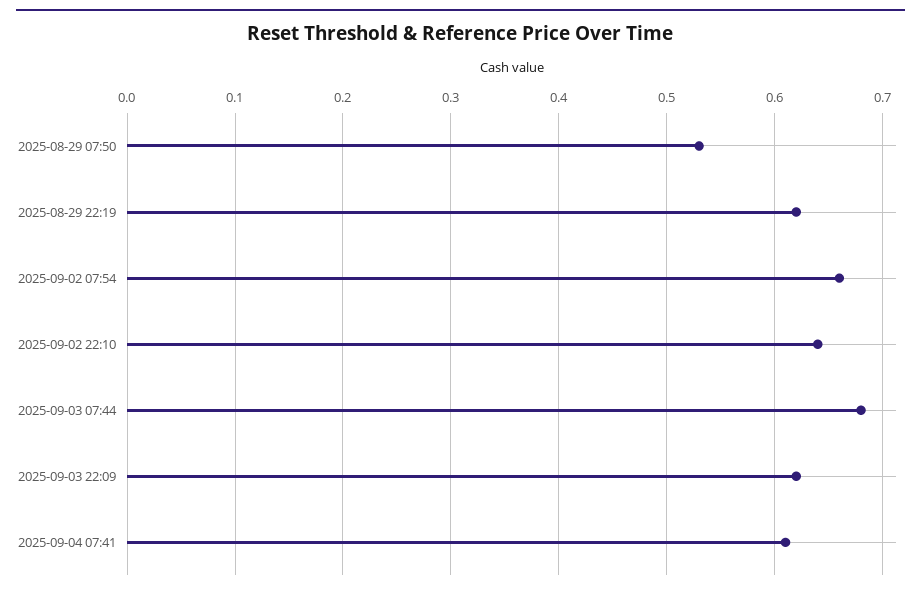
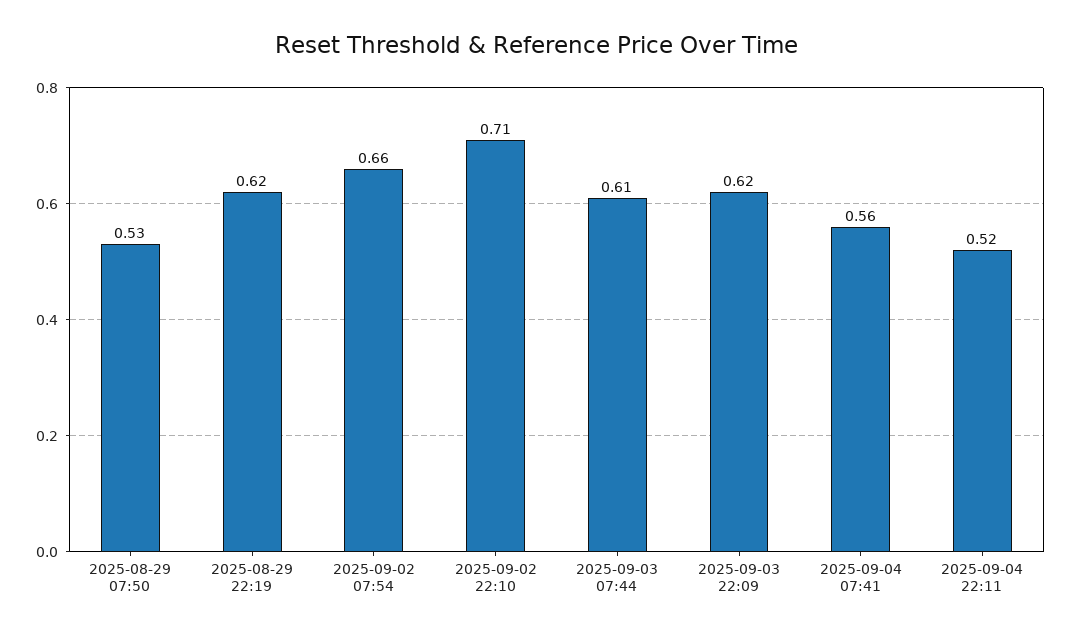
2025-09-02 22:10: 0.64 -> 0.71
2025-09-03 07:44: 0.68 -> 0.61
2025-09-04 07:41: 0.61 -> 0.56
2025-09-04 22:11: none -> 0.52

